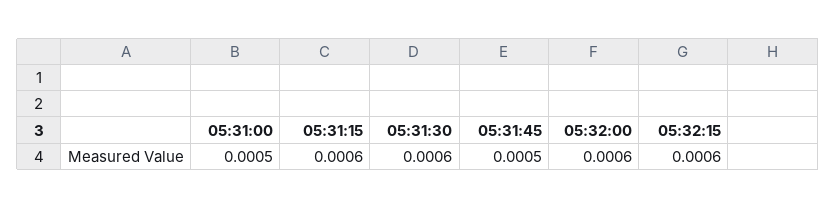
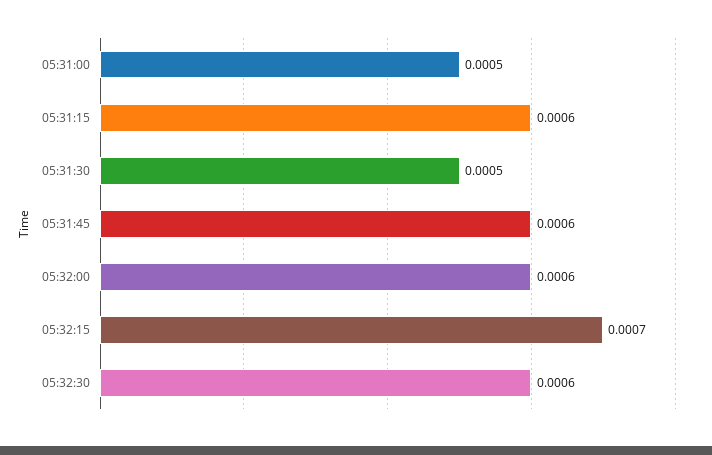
05:31:30: 0.0006 -> 0.0005
05:31:45: 0.0005 -> 0.0006
05:32:15: 0.0006 -> 0.0007
05:32:30: none -> 0.0006

